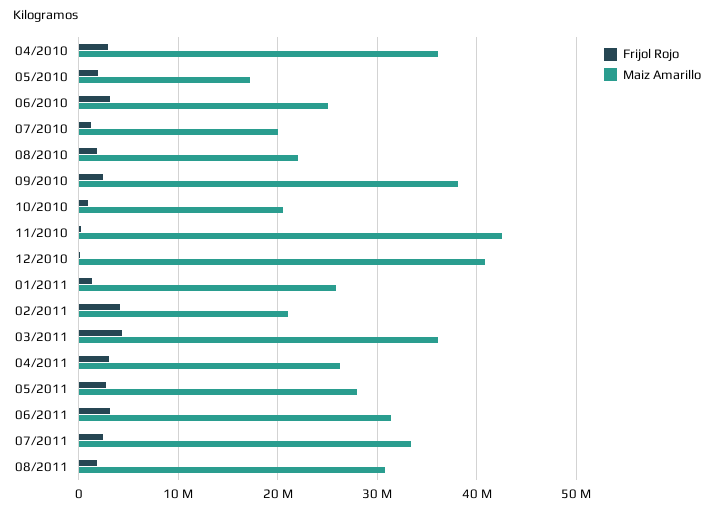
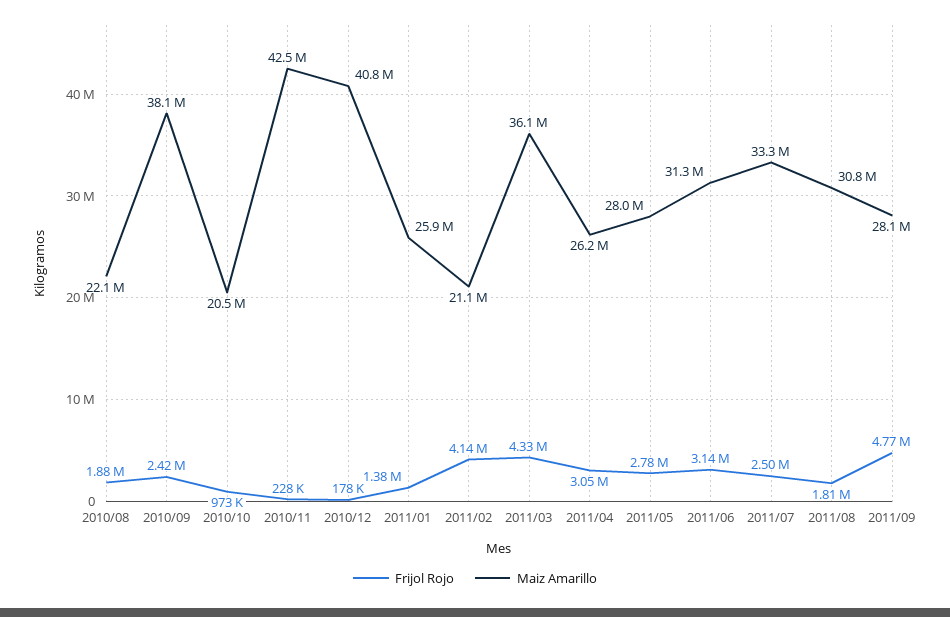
Frijol Rojo, 04/2010: 3000000 -> none
Maiz Amarillo, 04/2010: 36000000 -> none
Frijol Rojo, 05/2010: 2000000 -> none
Maiz Amarillo, 05/2010: 17000000 -> none
Frijol Rojo, 06/2010: 3000000 -> none
Maiz Amarillo, 06/2010: 25000000 -> none
Frijol Rojo, 07/2010: 1000000 -> none
Maiz Amarillo, 07/2010: 20000000 -> none
Frijol Rojo, 2011/09: none -> 4770000
Maiz Amarillo, 2011/09: none -> 28100000

